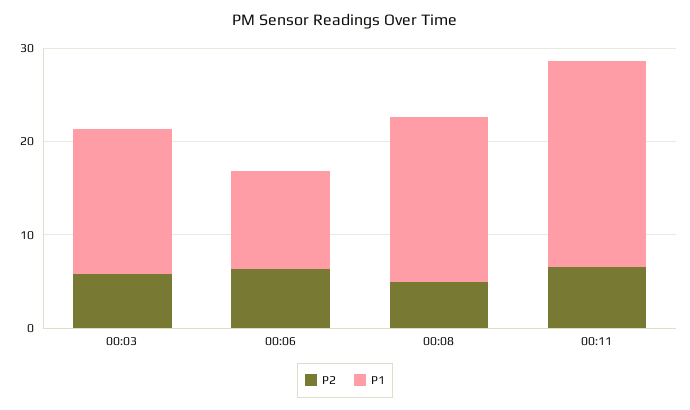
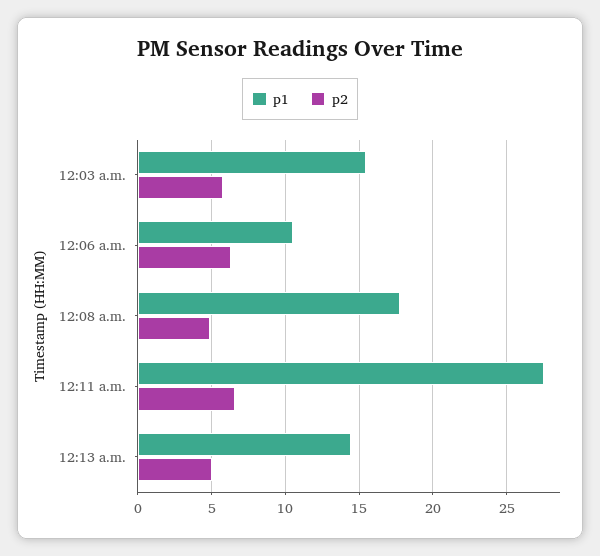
P1, 00:11: 22 -> 27.5
P1, 12:13 a.m.: none -> 14.5
P2, 12:13 a.m.: none -> 5

